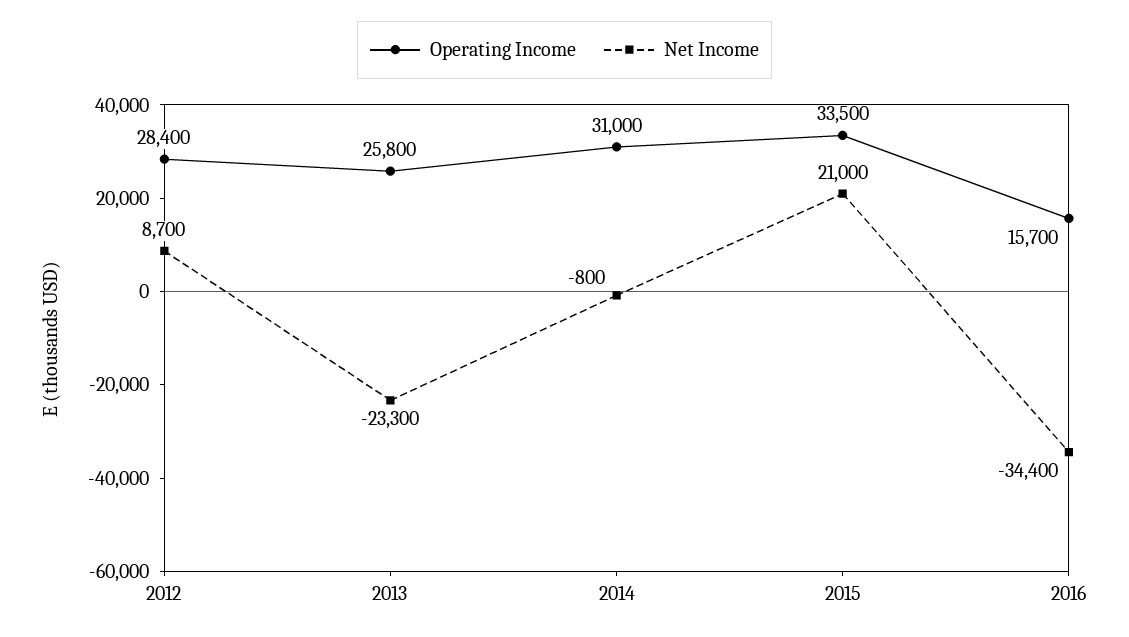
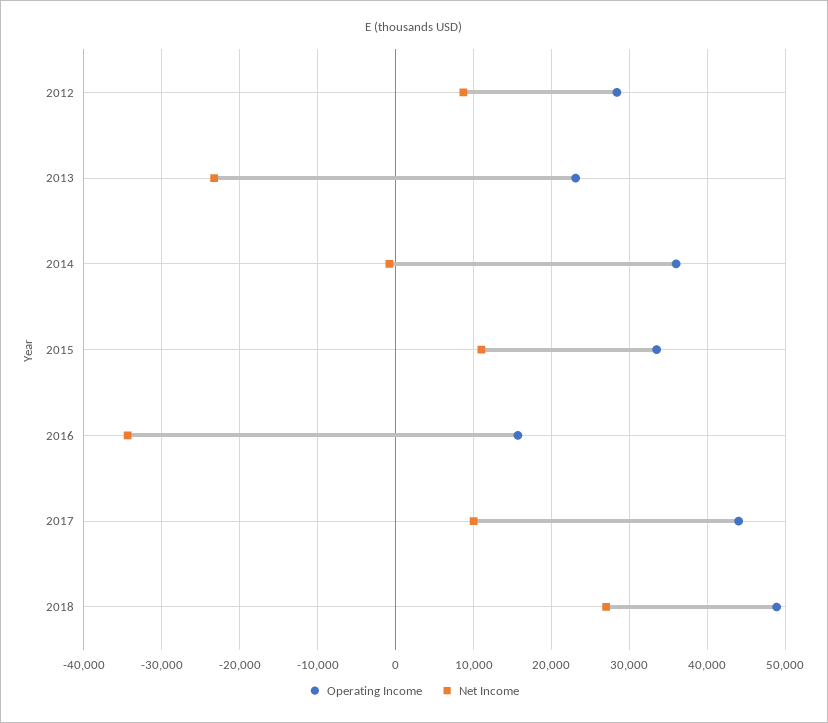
Operating Income, 2013: 25800 -> 23000
Operating Income, 2014: 31000 -> 36000
Net Income, 2015: 21000 -> 11000
Operating Income, 2017: none -> 44000
Net Income, 2017: none -> 10000
Operating Income, 2018: none -> 49000
Net Income, 2018: none -> 27000

